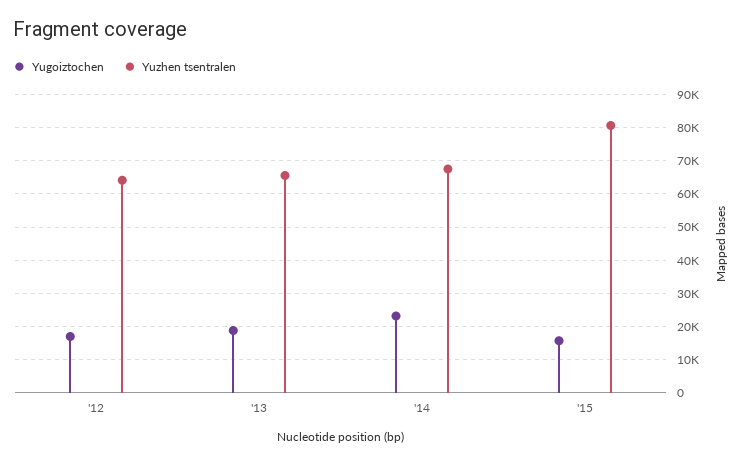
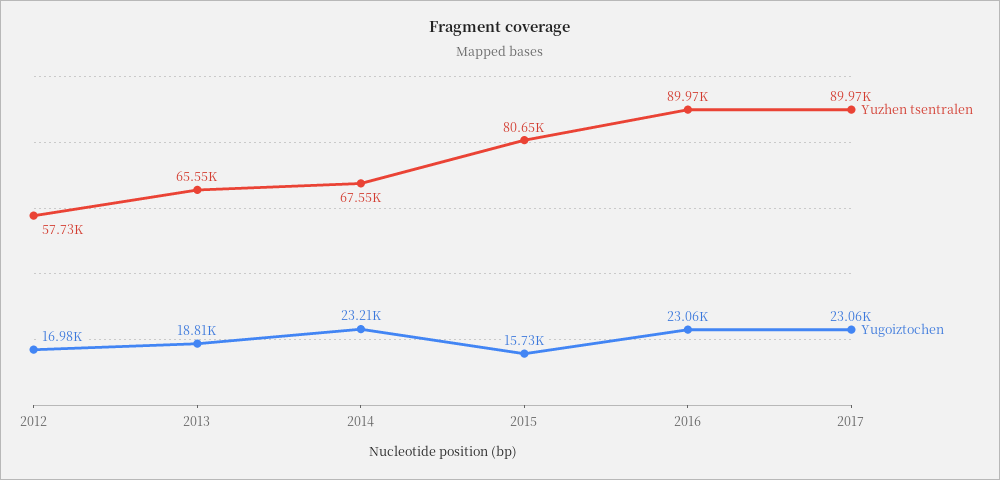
Yuzhen tsentralen, '12: 64000 -> 57730
Yuzhen tsentralen, 2016: none -> 89970
Yugoiztochen, 2016: none -> 23060
Yuzhen tsentralen, 2017: none -> 89970
Yugoiztochen, 2017: none -> 23060

